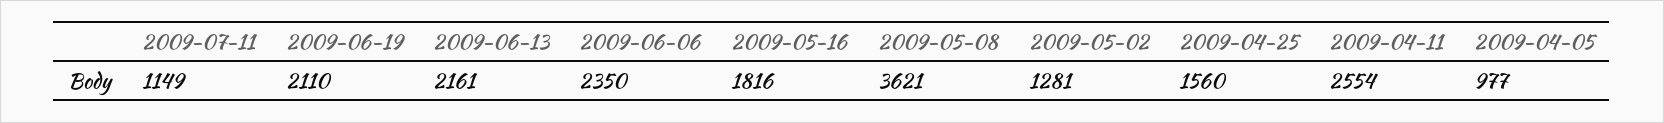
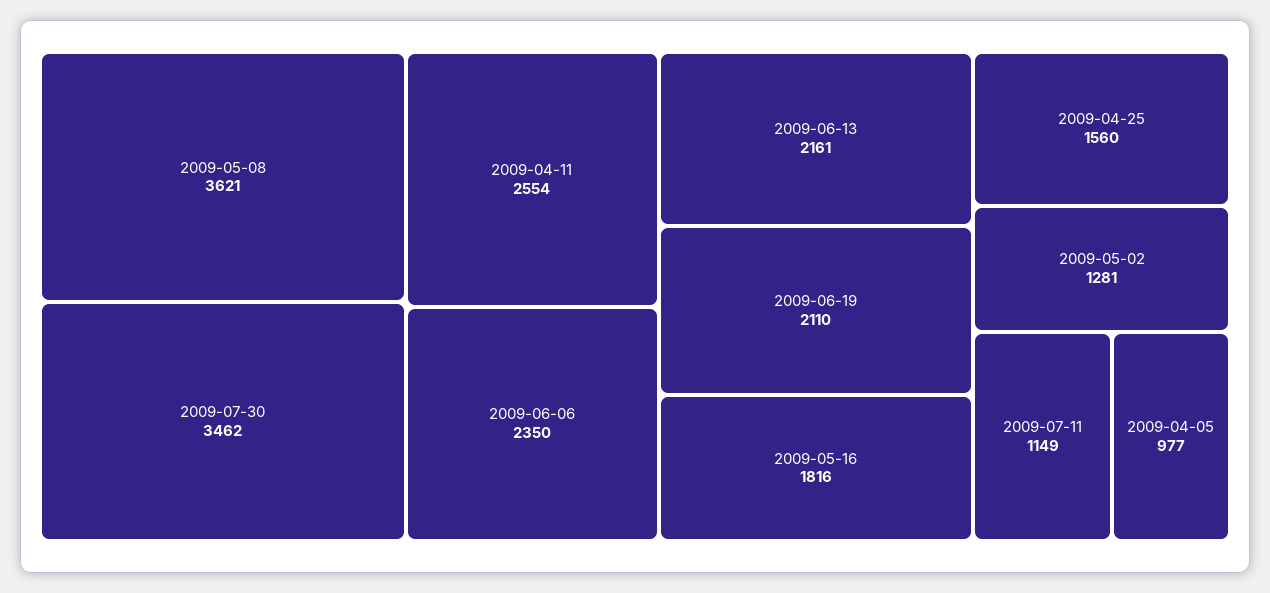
2009-07-30: none -> 3462

